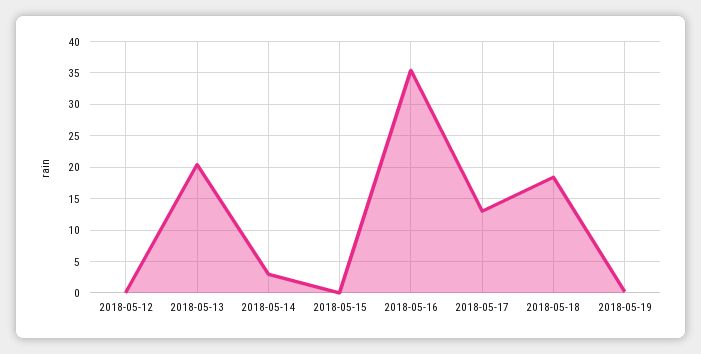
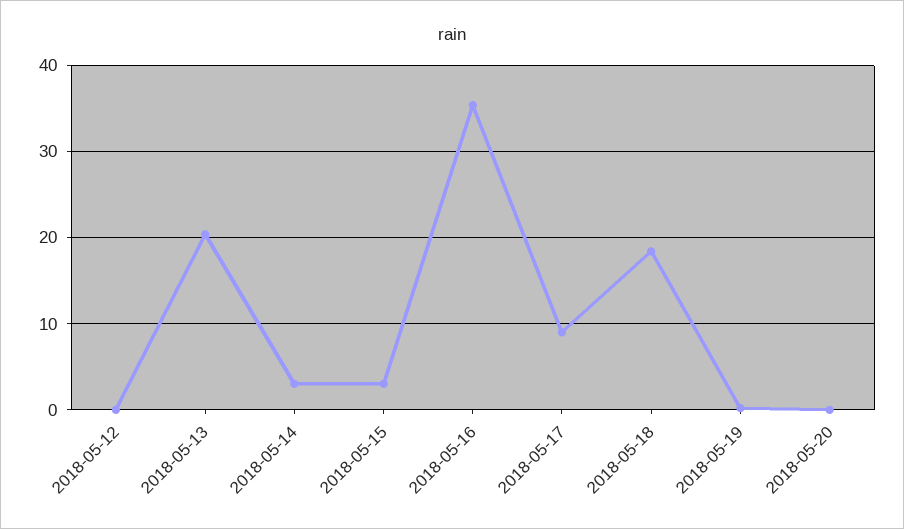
2018-05-15: 0 -> 3
2018-05-17: 13 -> 9
2018-05-20: none -> 0

